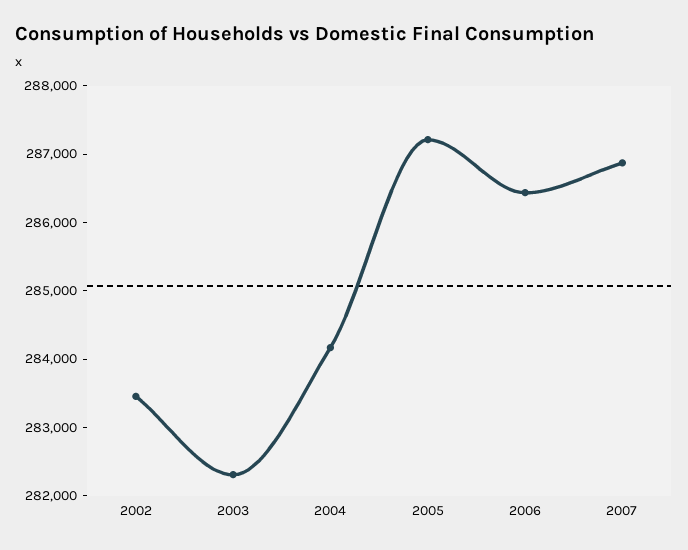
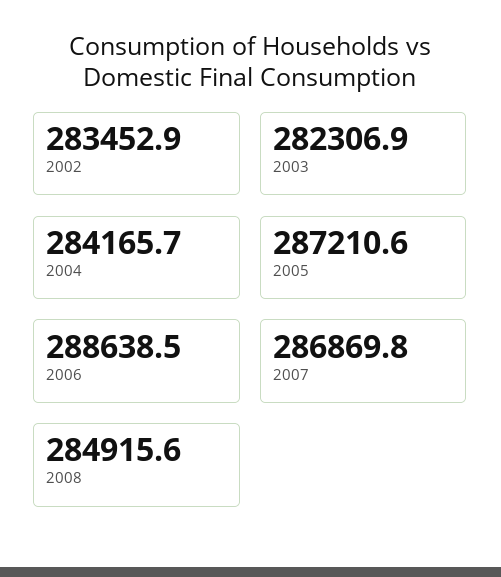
2006: 286400 -> 288638.5
2008: none -> 284915.6

